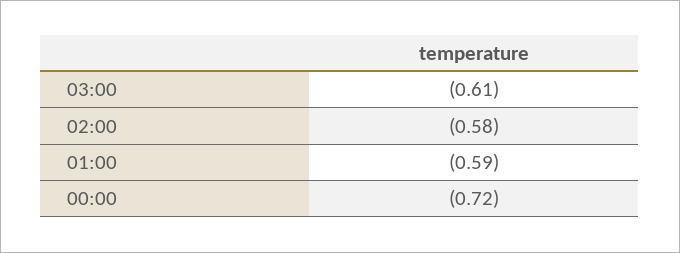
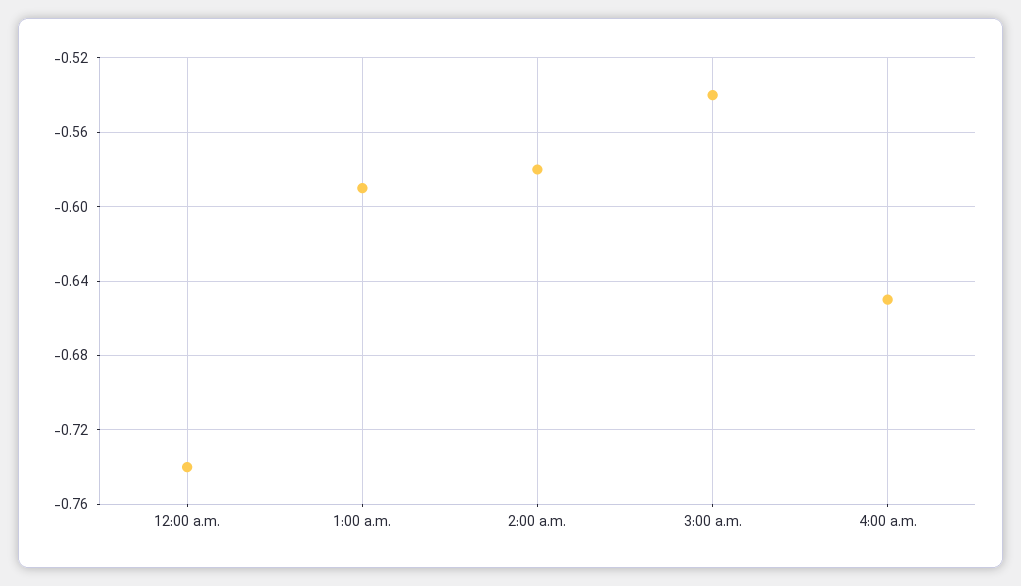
03:00: -0.61 -> -0.54
00:00: -0.72 -> -0.74
4:00 a.m.: none -> -0.65

